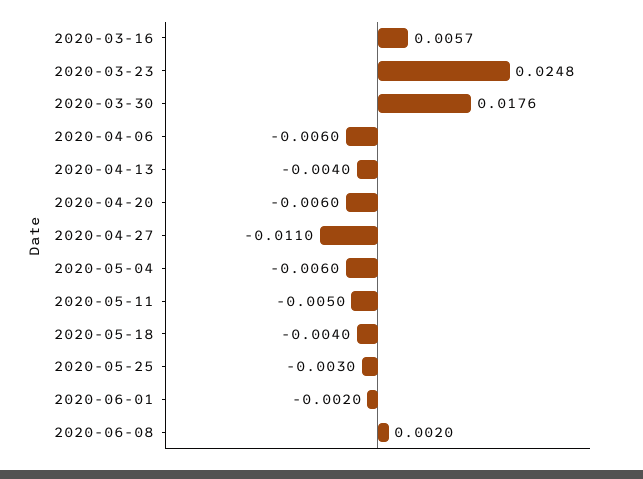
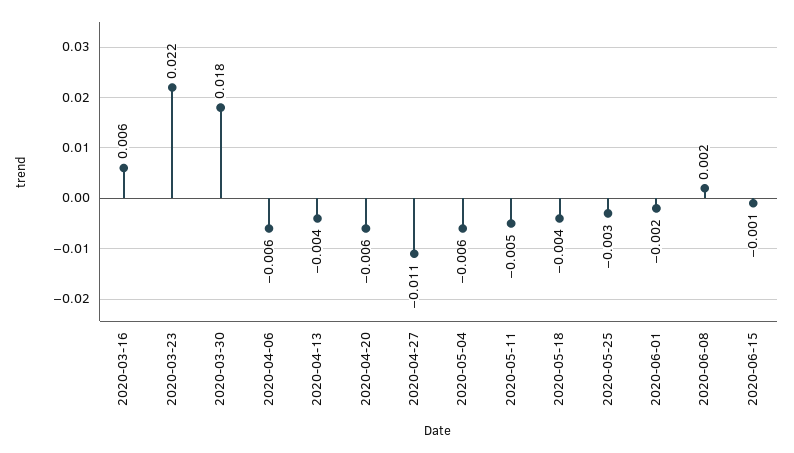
2020-03-23: 0.0248 -> 0.022
2020-06-15: none -> -0.001

